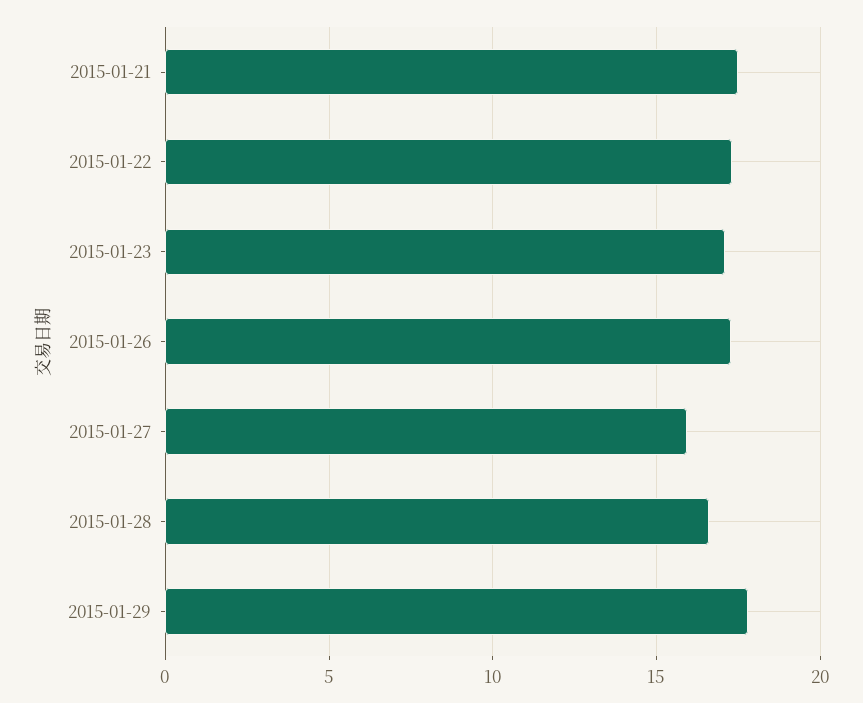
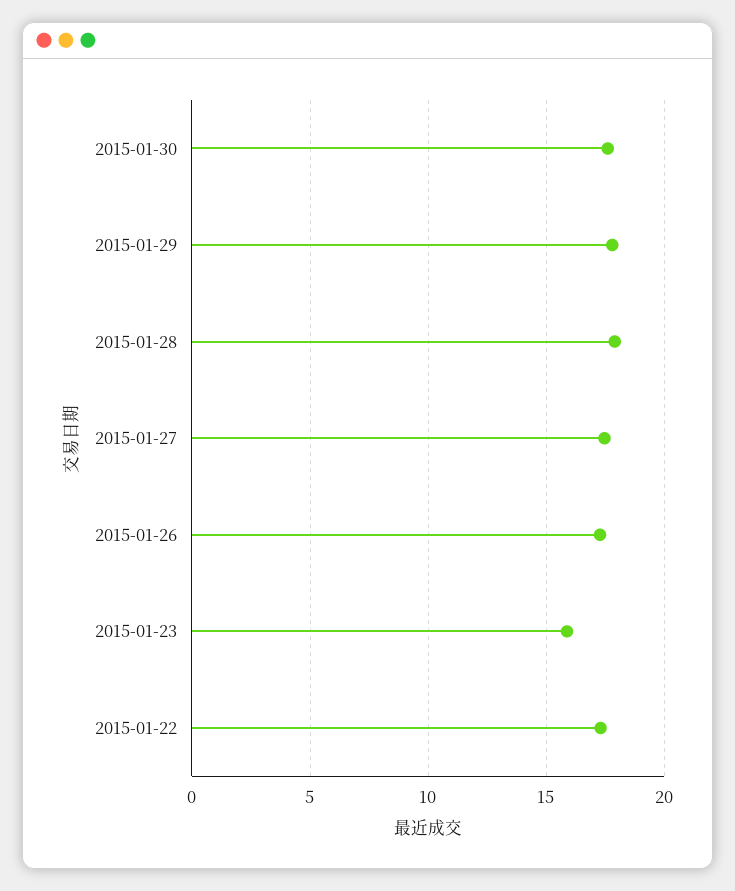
2015-01-21: 17.5 -> none
2015-01-23: 17 -> 16
2015-01-27: 16 -> 17.5
2015-01-28: 16.5 -> 18
2015-01-30: none -> 17.5

